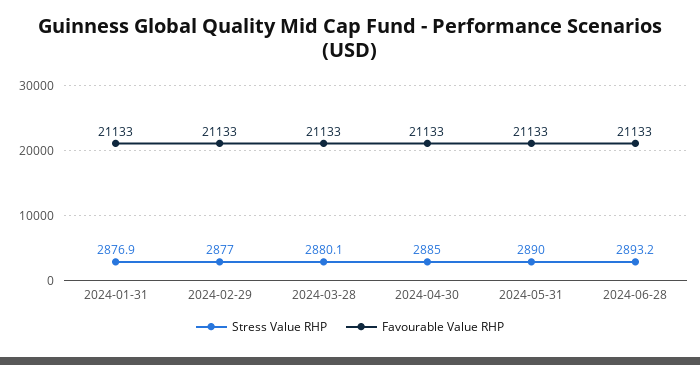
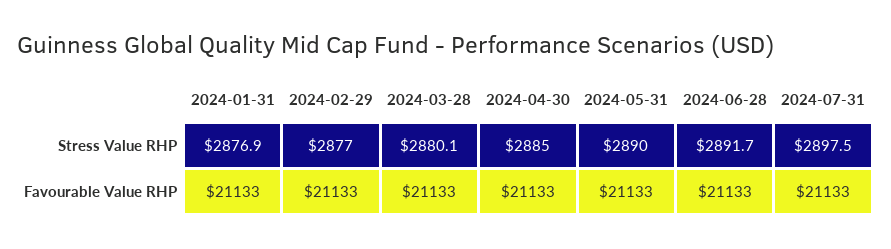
Stress Value RHP, 2024-06-28: 2893.2 -> 2891.7
Stress Value RHP, 2024-07-31: none -> 2897.5
Favourable Value RHP, 2024-07-31: none -> 21133

